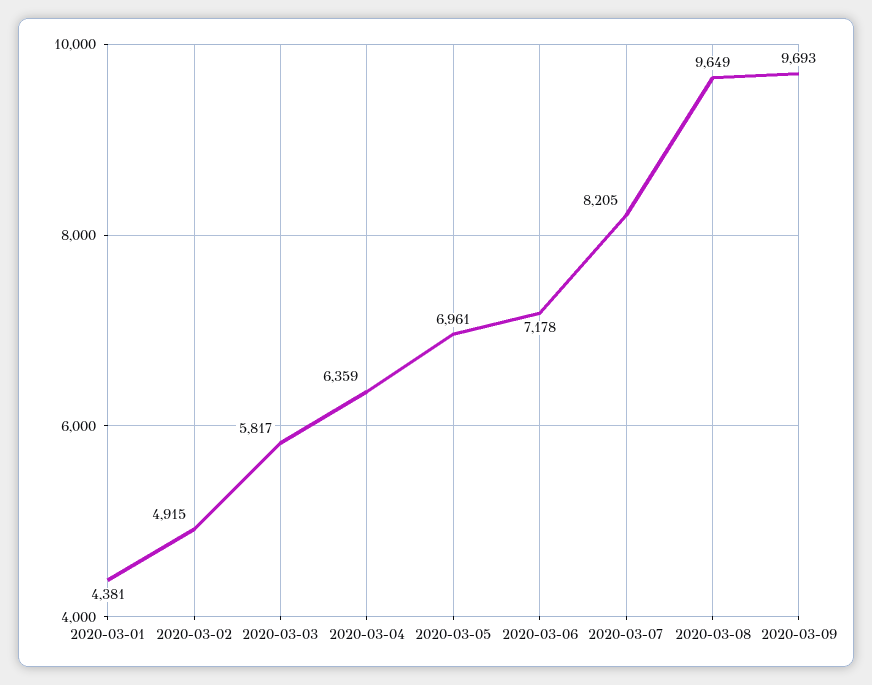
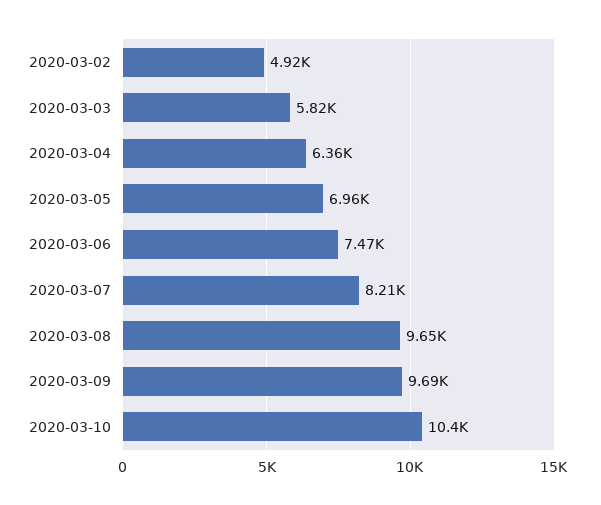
2020-03-01: 4381 -> none
2020-03-06: 7178 -> 7470
2020-03-10: none -> 10400

